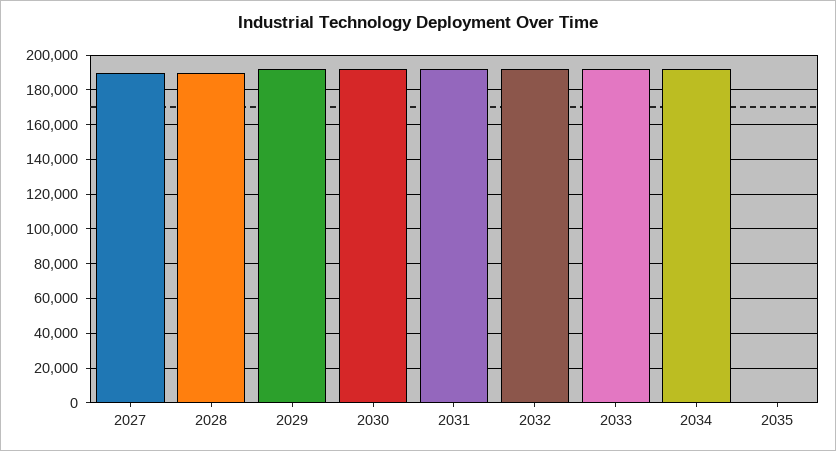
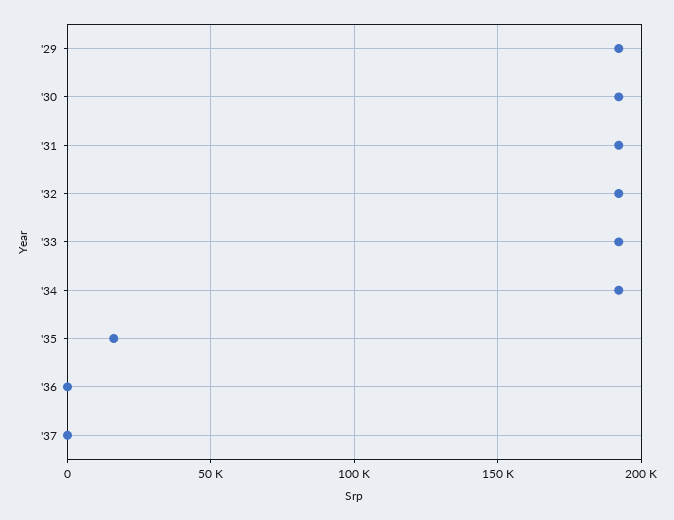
2027: 190000 -> none
2028: 190000 -> none
2035: 0 -> 15000
'36: none -> 0
'37: none -> 0

